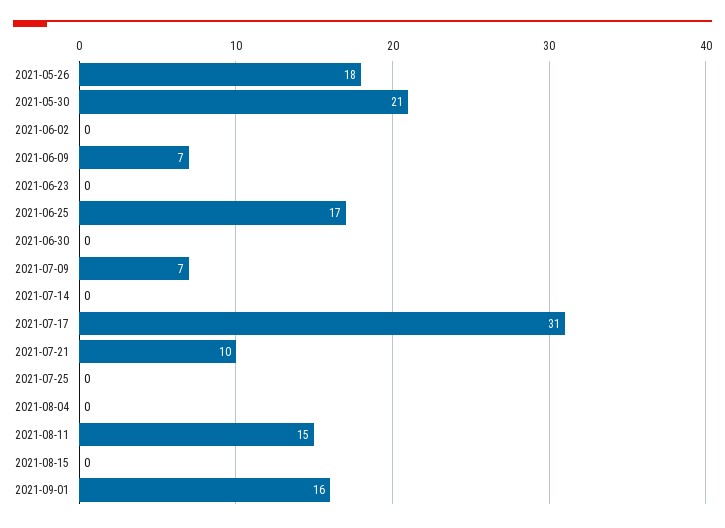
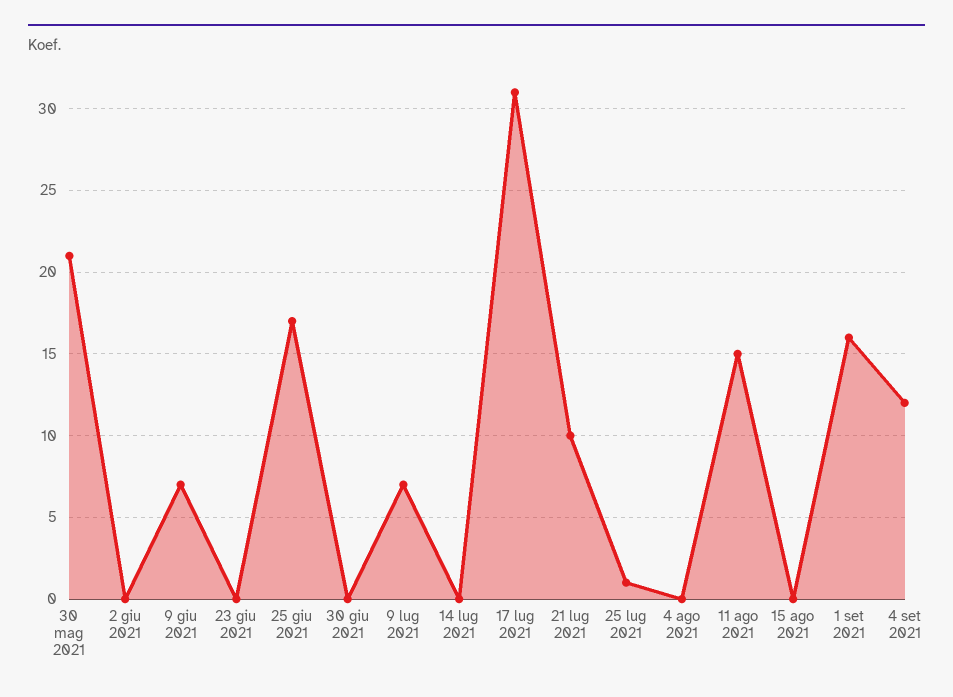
2021-05-26: 18 -> none
2021-07-25: 0 -> 1
4 set 2021: none -> 12

